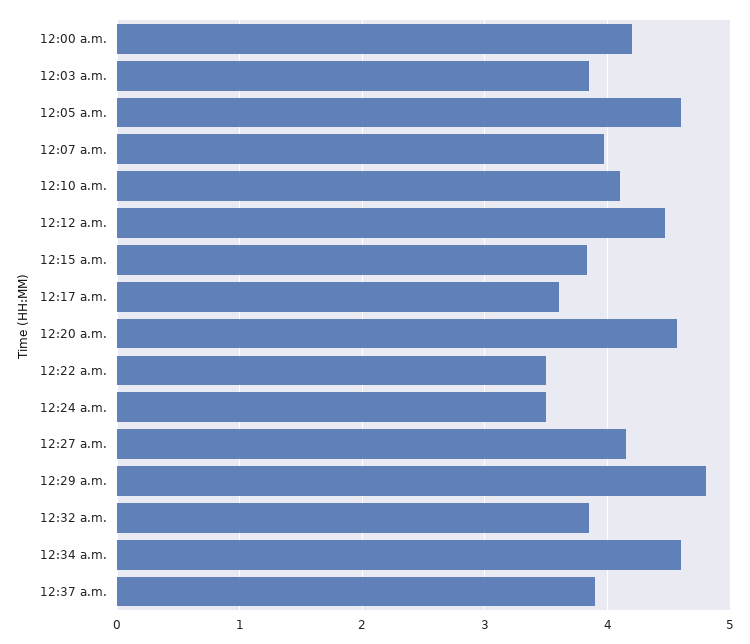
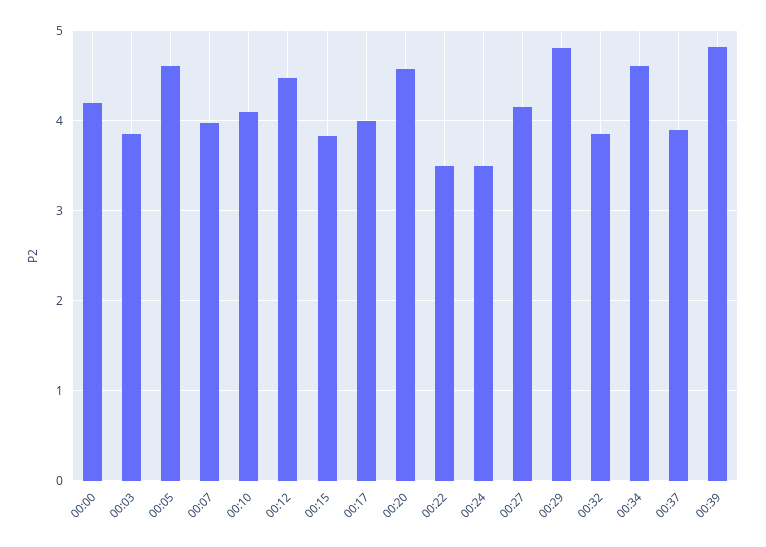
12:17 a.m.: 3.6 -> 4
00:39: none -> 4.8

